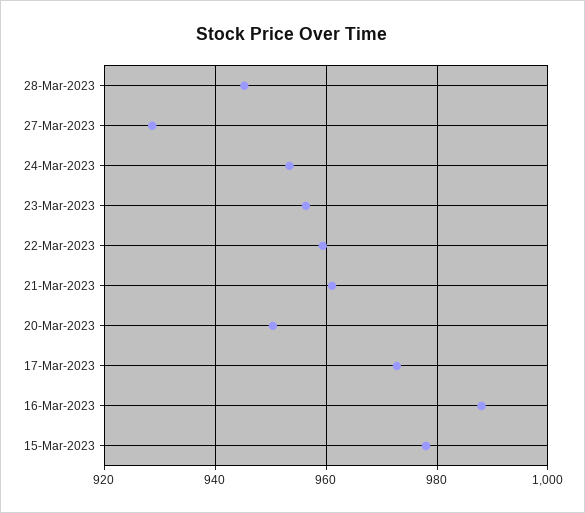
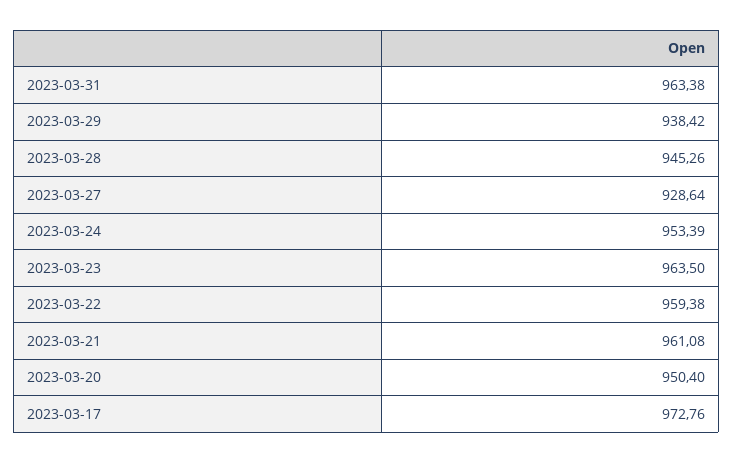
23-Mar-2023: 956 -> 963.5
16-Mar-2023: 988 -> none
15-Mar-2023: 978 -> none
2023-03-31: none -> 963.38
2023-03-29: none -> 938.42

